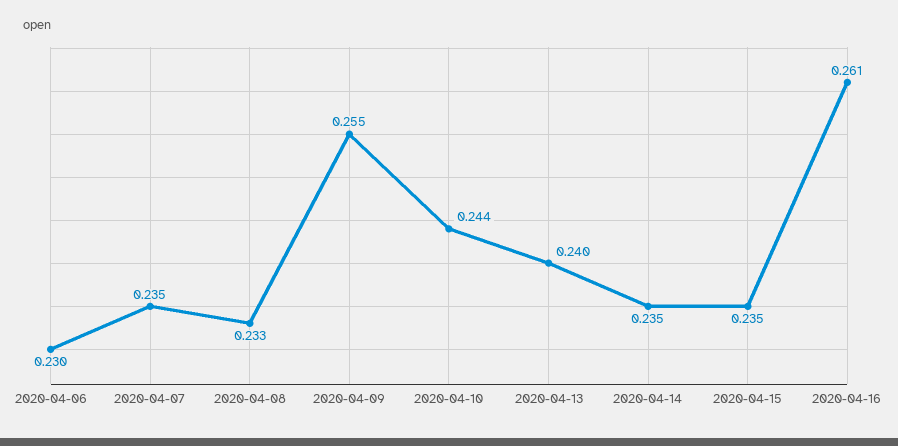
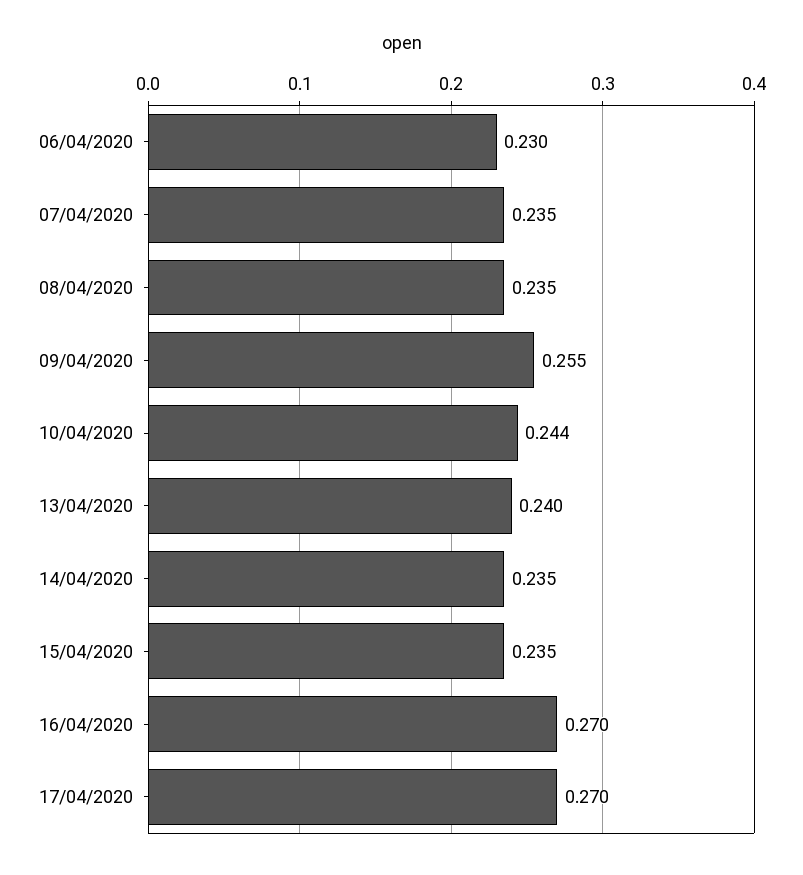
2020-04-08: 0.233 -> 0.235
2020-04-16: 0.261 -> 0.27
17/04/2020: none -> 0.27

